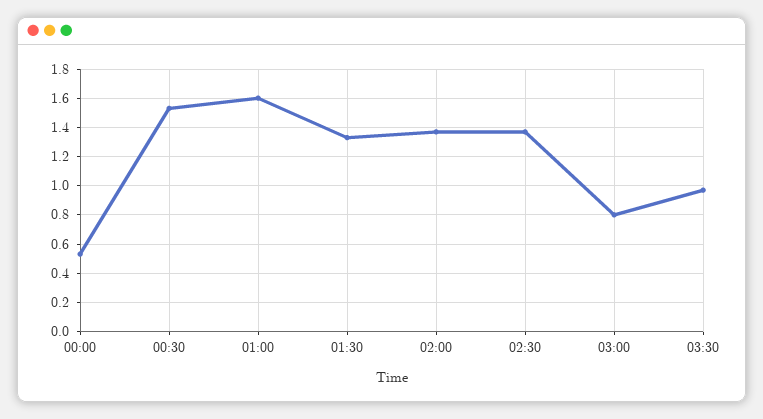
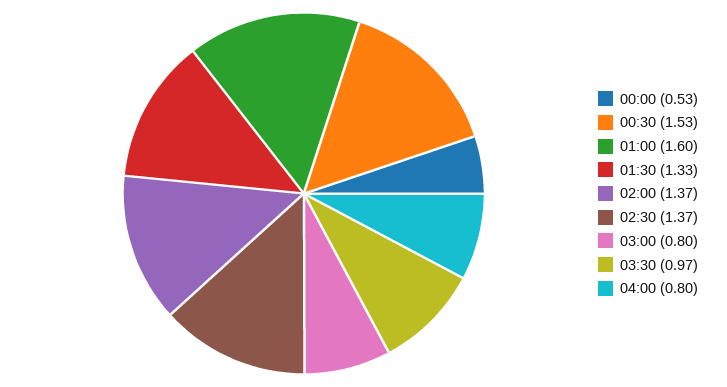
04:00: none -> 0.8

